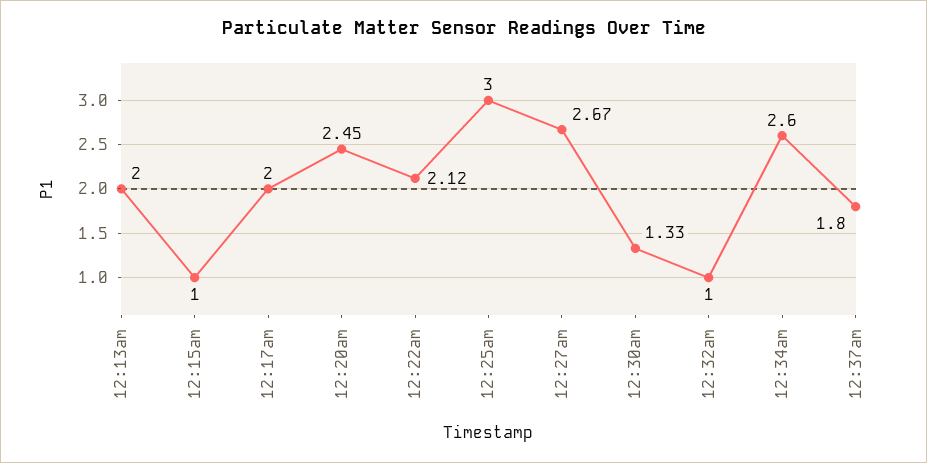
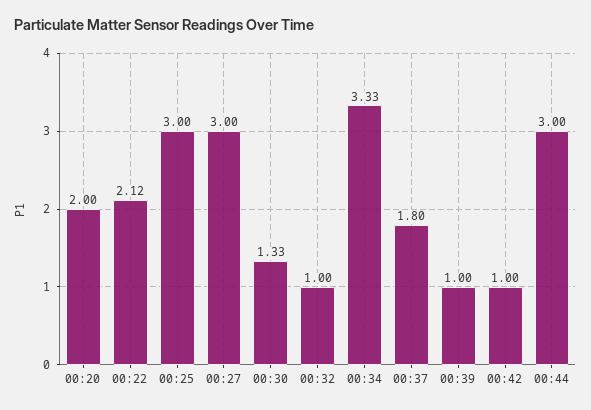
12:13am: 2 -> none
12:15am: 1 -> none
12:17am: 2 -> none
12:20am: 2.45 -> 2
12:27am: 2.67 -> 3
12:34am: 2.6 -> 3.33
00:39: none -> 1
00:42: none -> 1
00:44: none -> 3

